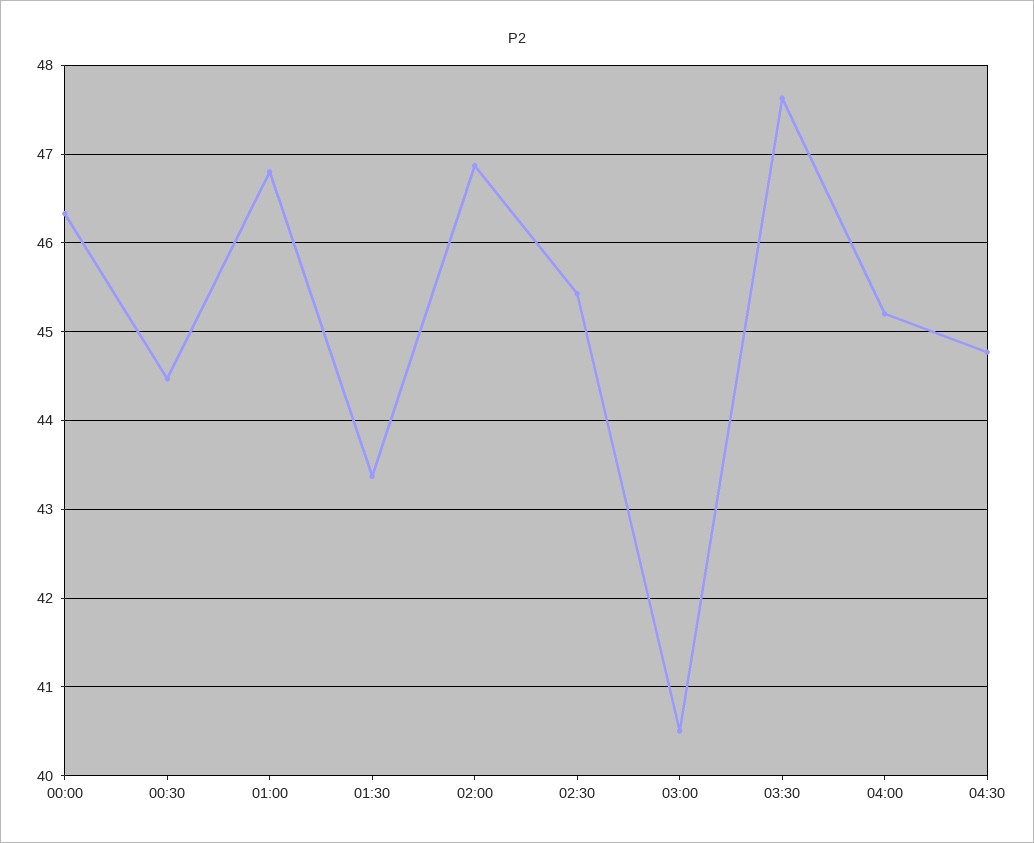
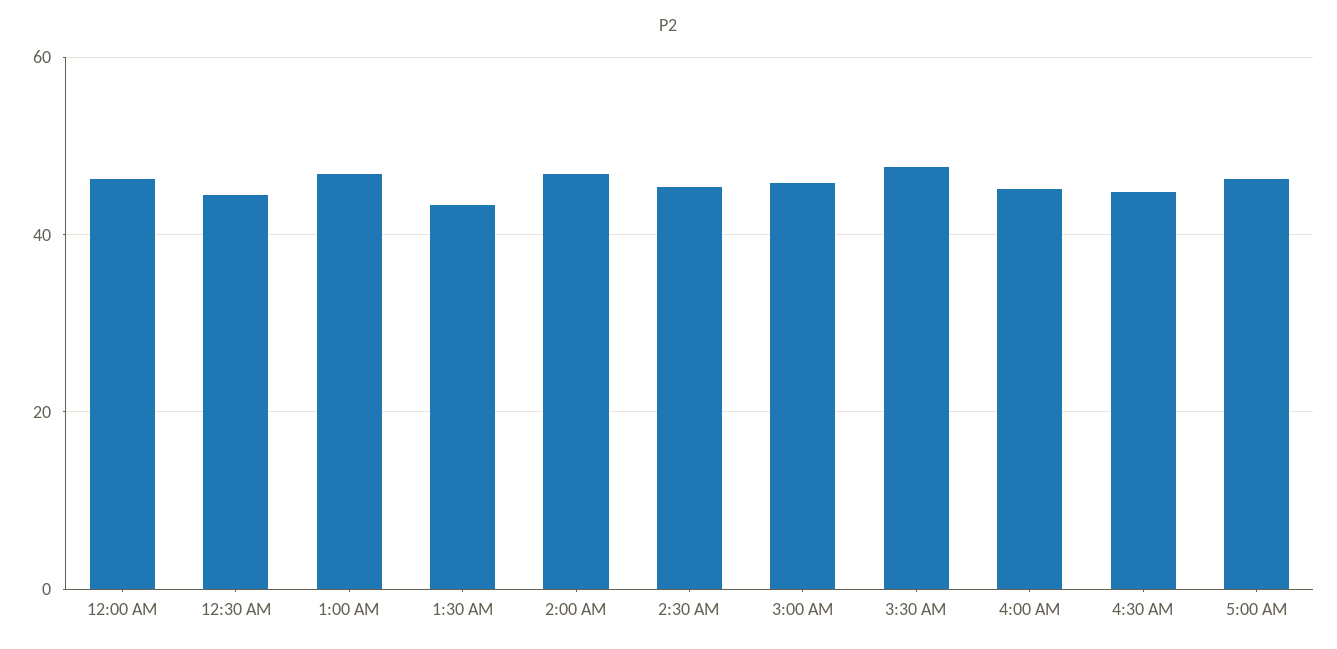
03:00: 40.5 -> 46
5:00 AM: none -> 46

